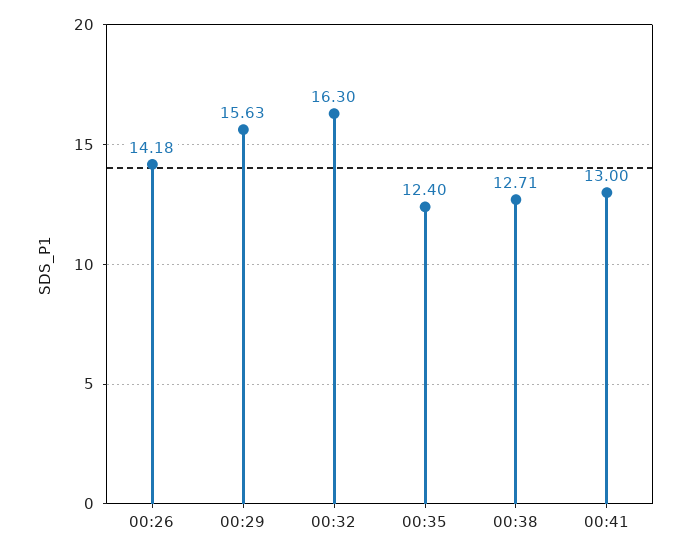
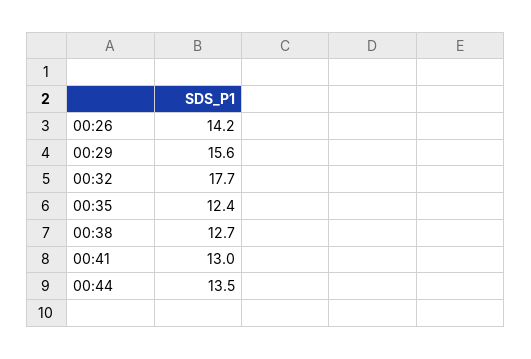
00:32: 16.3 -> 17.7
00:44: none -> 13.5

